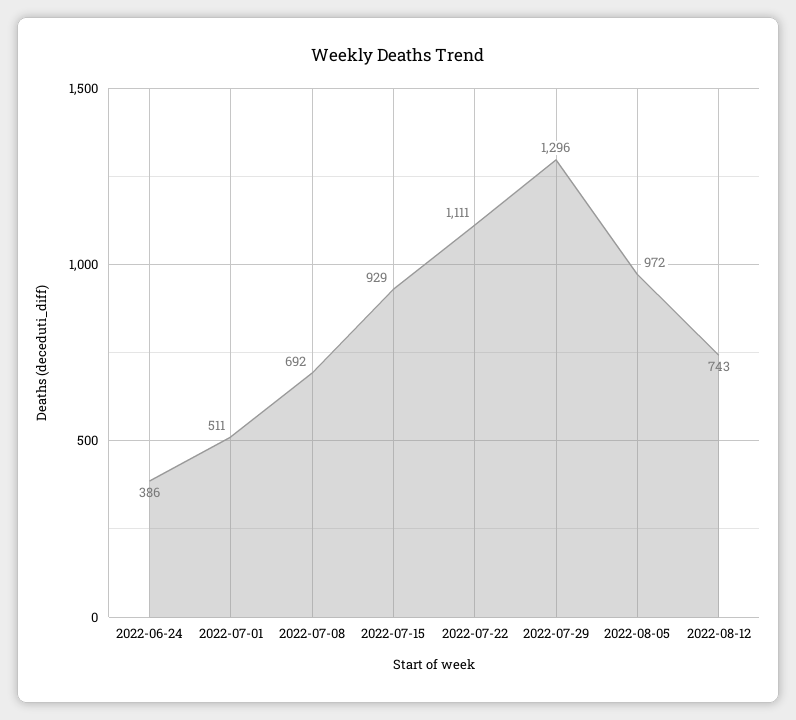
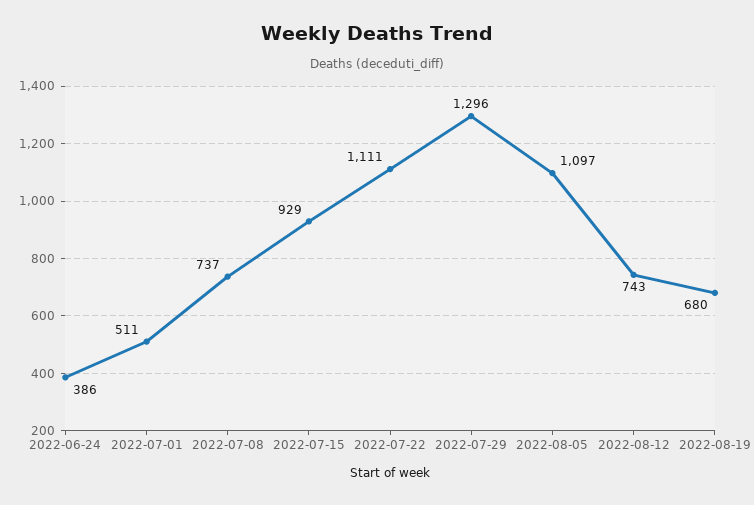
2022-07-08: 692 -> 737
2022-08-05: 972 -> 1097
2022-08-19: none -> 680

